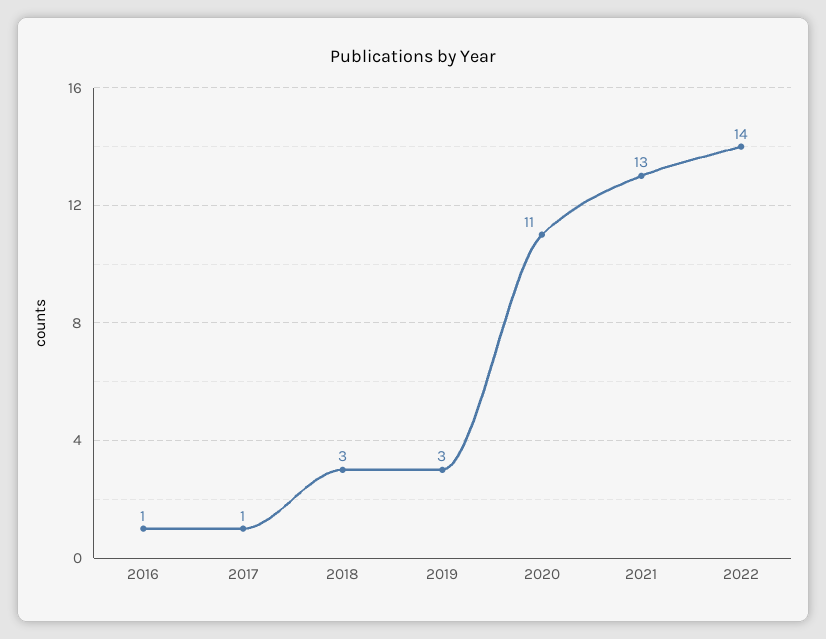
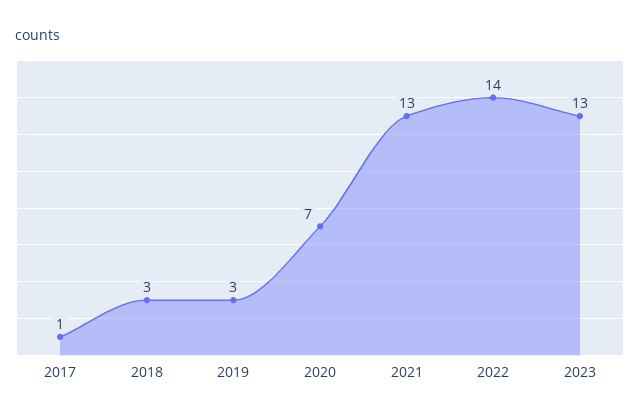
2016: 1 -> none
2020: 11 -> 7
2023: none -> 13

